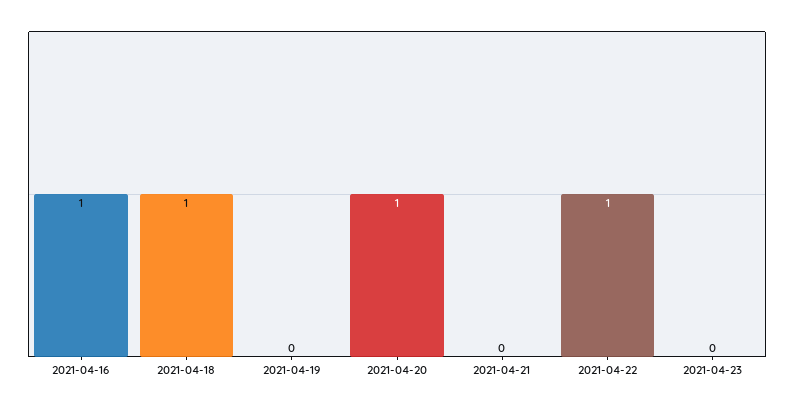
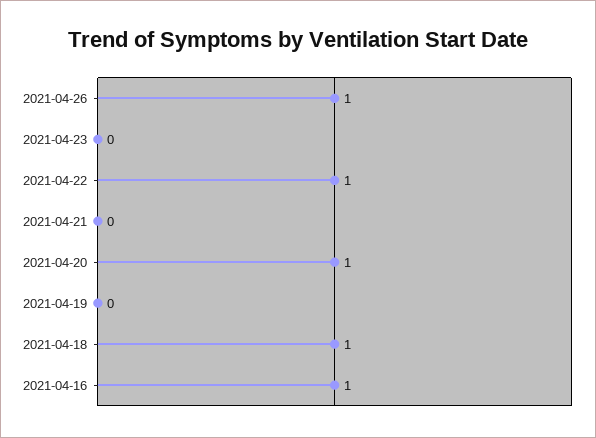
2021-04-26: none -> 1

